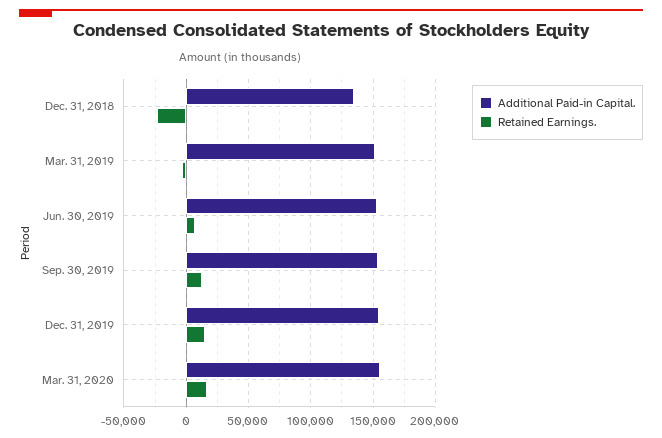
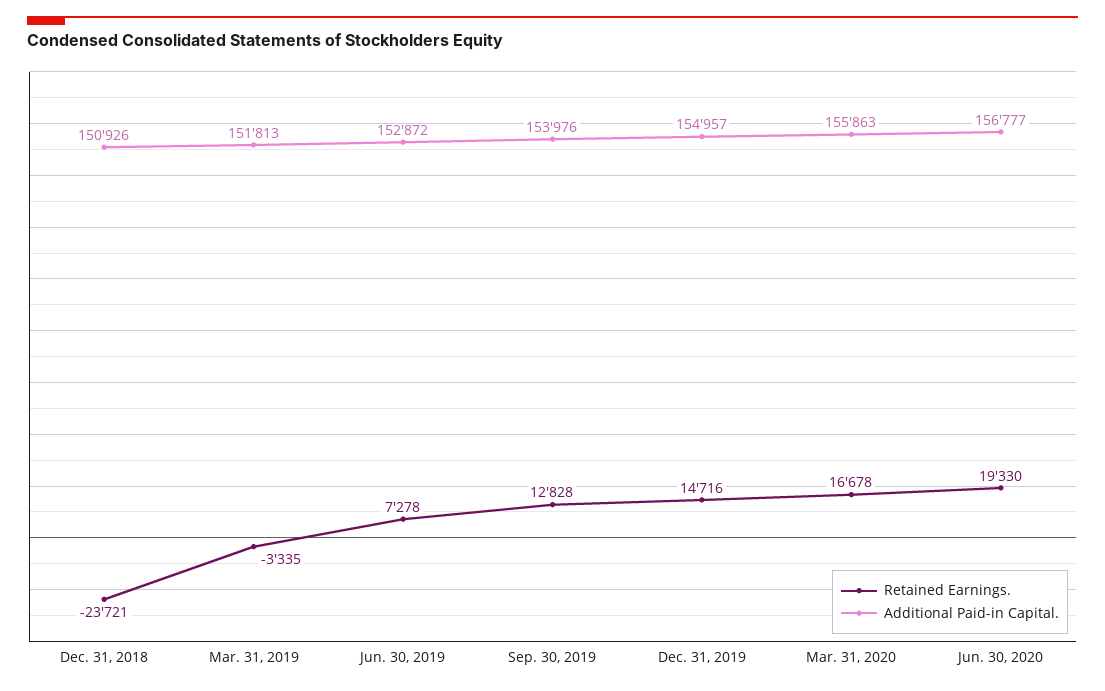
Additional Paid-in Capital., Dec. 31, 2018: 135000 -> 150926
Retained Earnings., Jun. 30, 2020: none -> 19330
Additional Paid-in Capital., Jun. 30, 2020: none -> 156777

